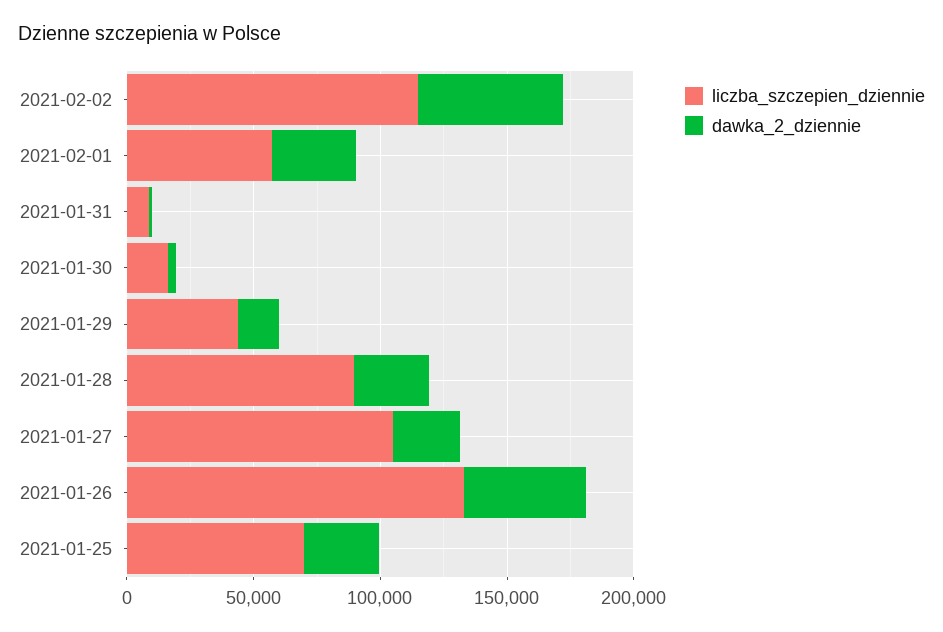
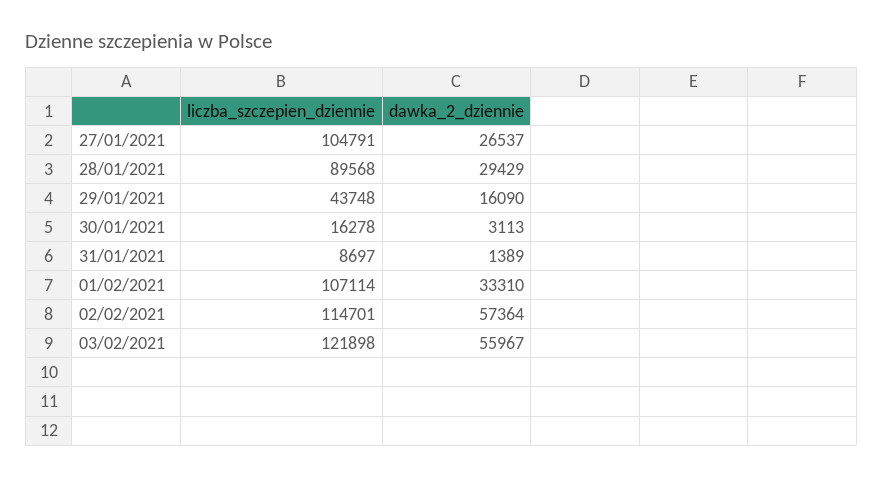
liczba_szczepien_dziennie, 2021-02-01: 60000 -> 107114
liczba_szczepien_dziennie, 2021-01-26: 130000 -> none
dawka_2_dziennie, 2021-01-26: 50000 -> none
liczba_szczepien_dziennie, 2021-01-25: 70000 -> none
dawka_2_dziennie, 2021-01-25: 30000 -> none
liczba_szczepien_dziennie, 03/02/2021: none -> 121898
dawka_2_dziennie, 03/02/2021: none -> 55967

